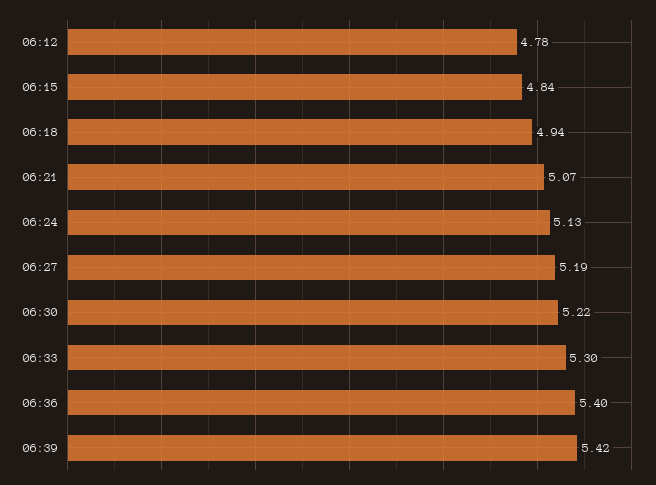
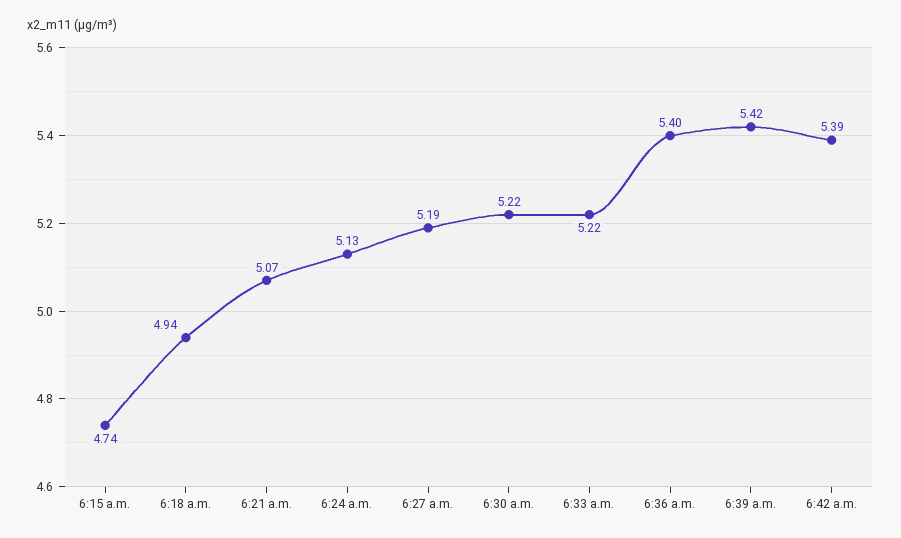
06:12: 4.78 -> none
06:15: 4.84 -> 4.74
06:33: 5.3 -> 5.22
6:42 a.m.: none -> 5.39

